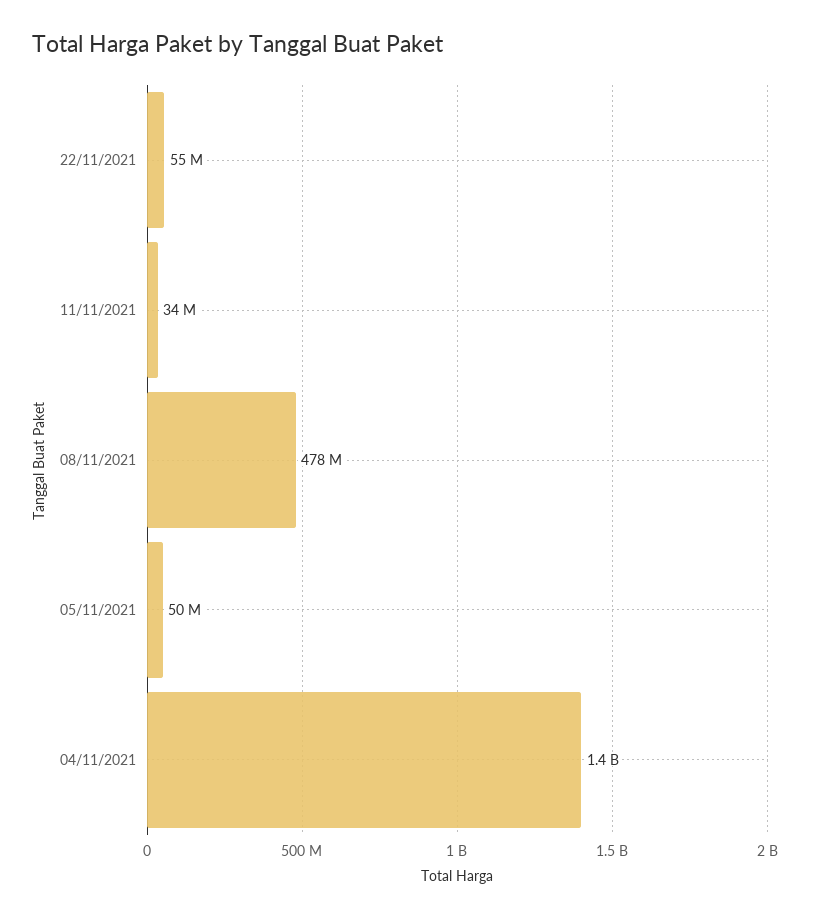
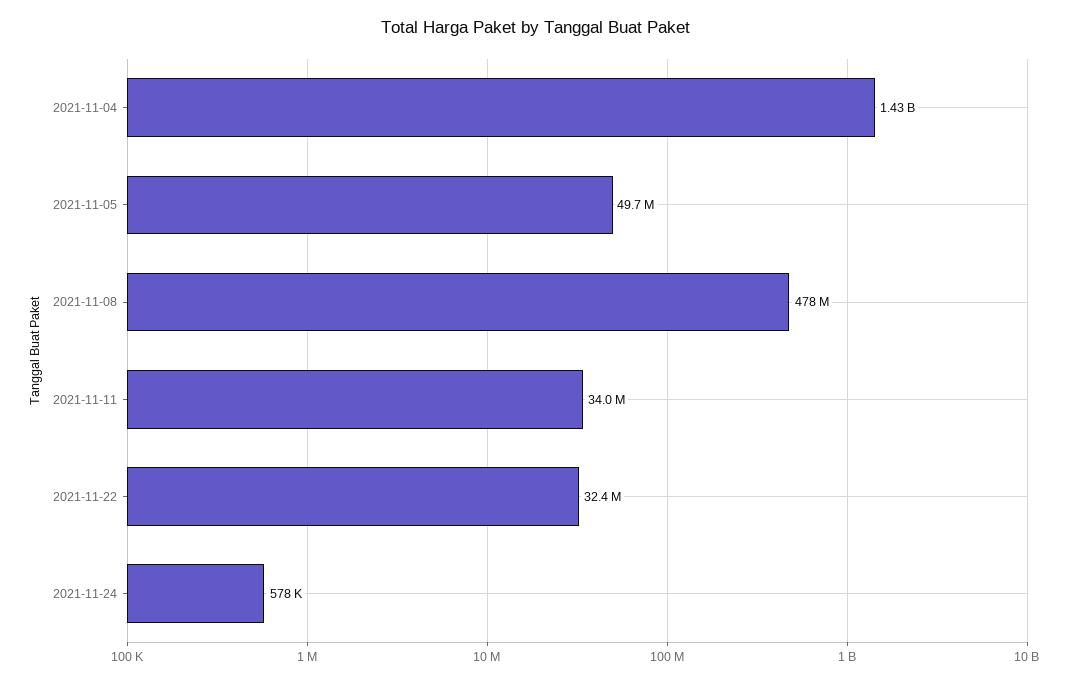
22/11/2021: 55000000 -> 32400000
2021-11-24: none -> 578000

